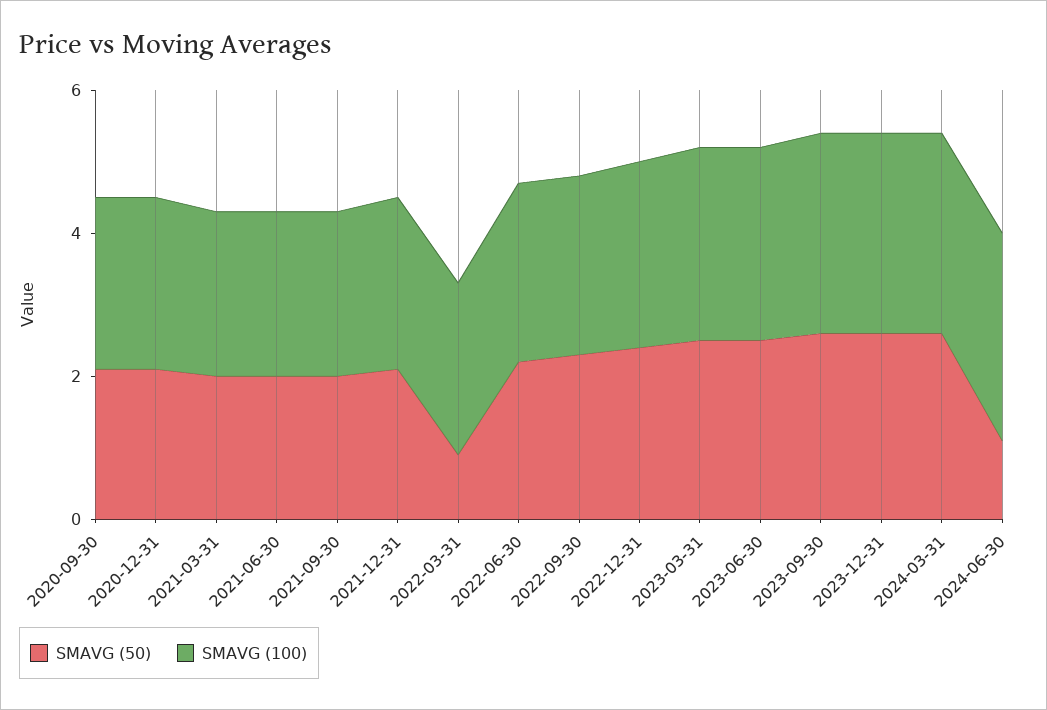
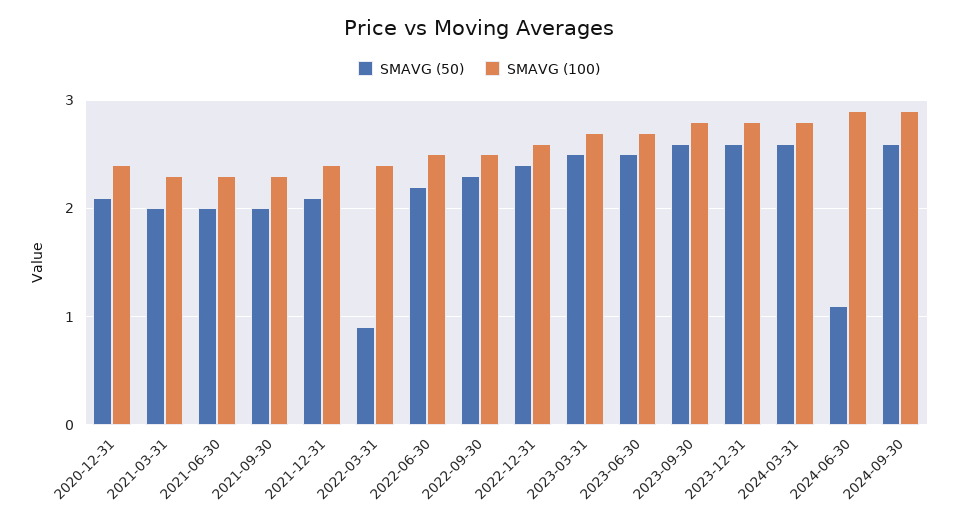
SMAVG (50), 2020-09-30: 2 -> none
SMAVG (100), 2020-09-30: 2.5 -> none
SMAVG (50), 2024-09-30: none -> 2.6
SMAVG (100), 2024-09-30: none -> 2.9

